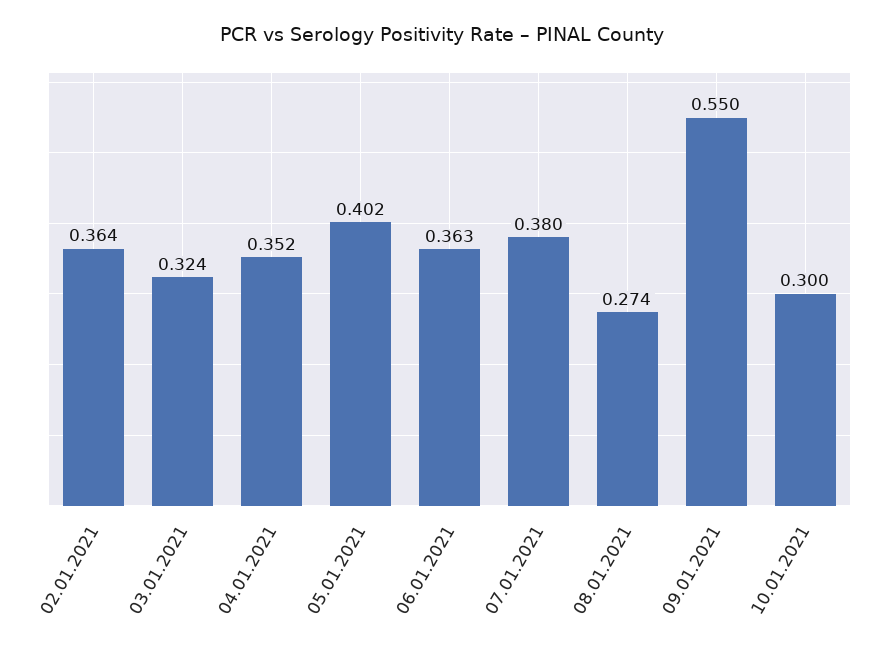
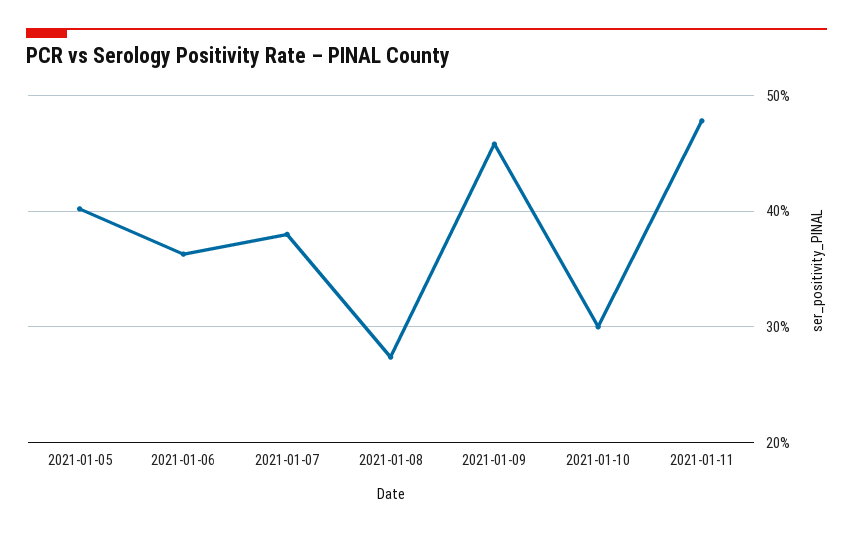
02.01.2021: 0.364 -> none
03.01.2021: 0.324 -> none
04.01.2021: 0.352 -> none
09.01.2021: 0.55 -> 0.46
2021-01-11: none -> 0.48

